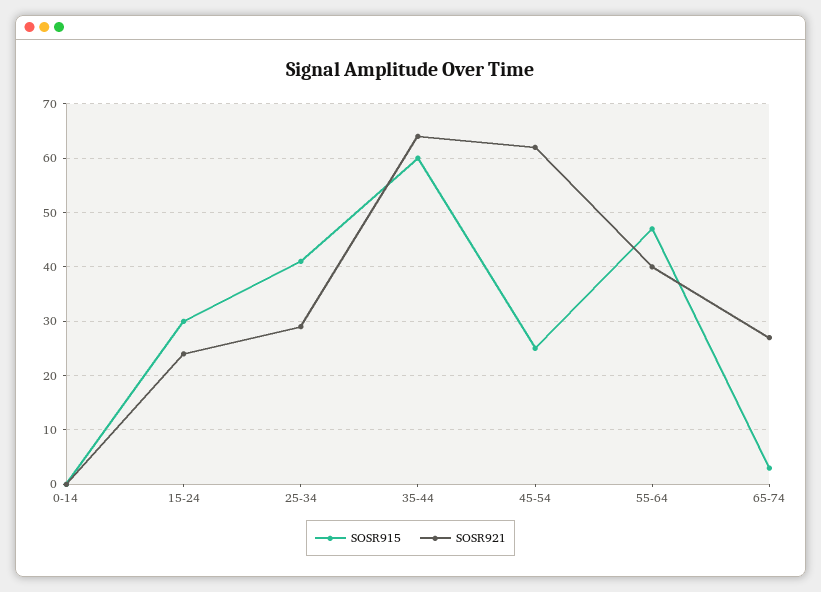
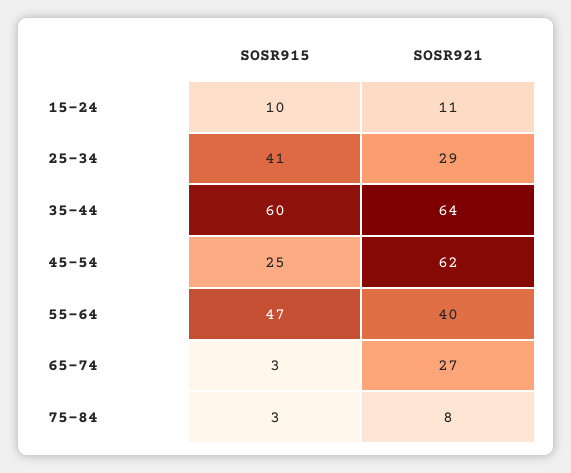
SOSR915, 0-14: 0 -> none
SOSR921, 0-14: 0 -> none
SOSR915, 15-24: 30 -> 10
SOSR921, 15-24: 25 -> 11
SOSR915, 75-84: none -> 3
SOSR921, 75-84: none -> 8

